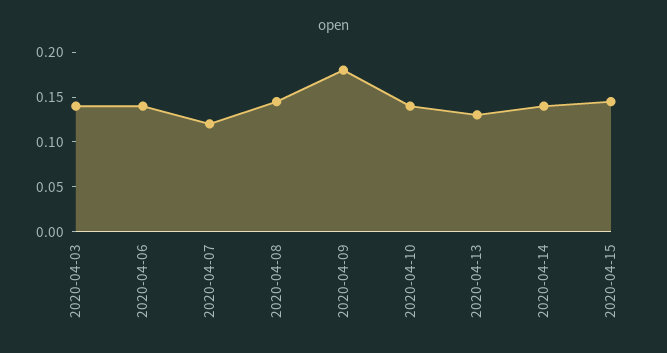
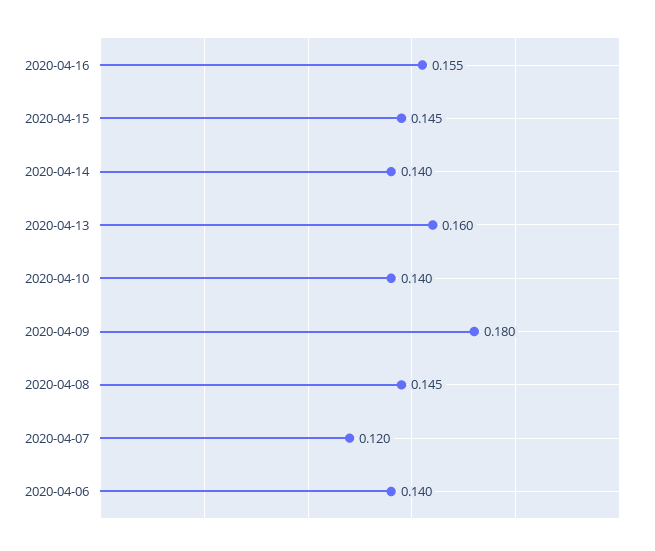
2020-04-03: 0.14 -> none
2020-04-13: 0.13 -> 0.16
2020-04-16: none -> 0.155

